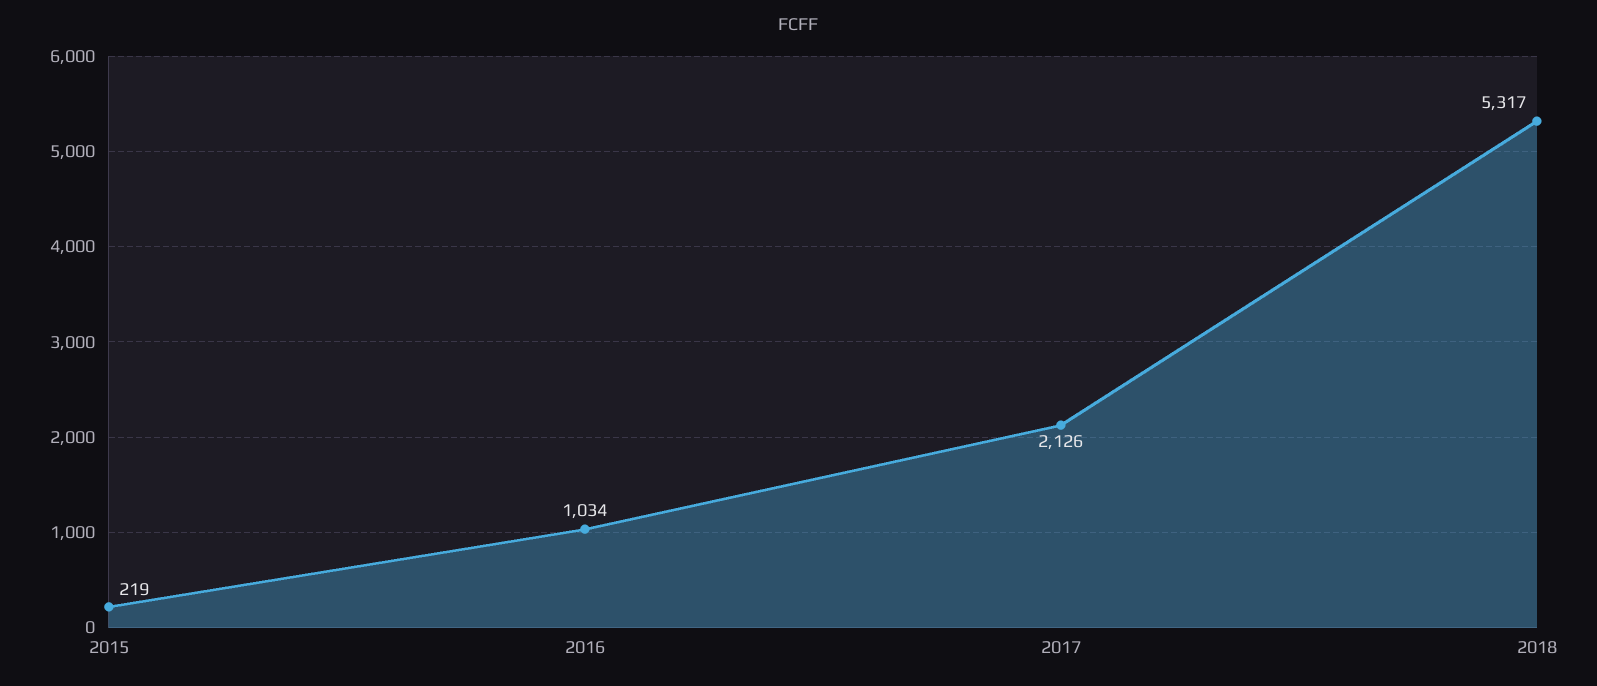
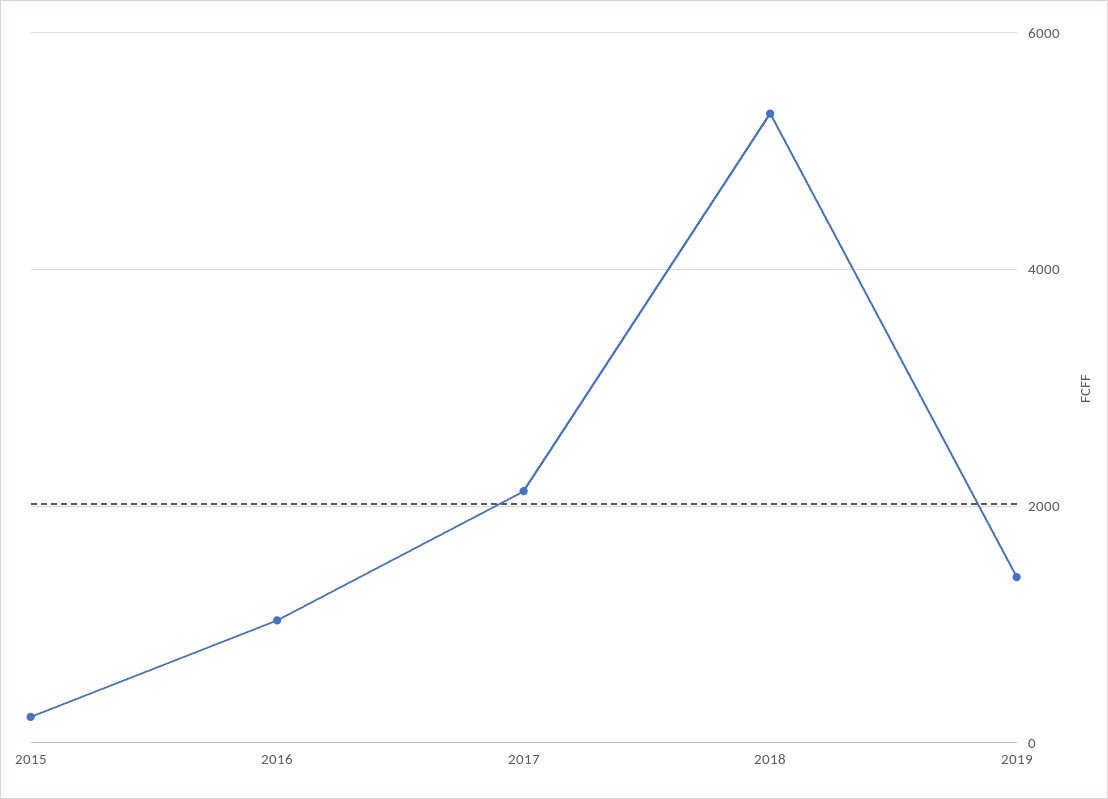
2019: none -> 1400

